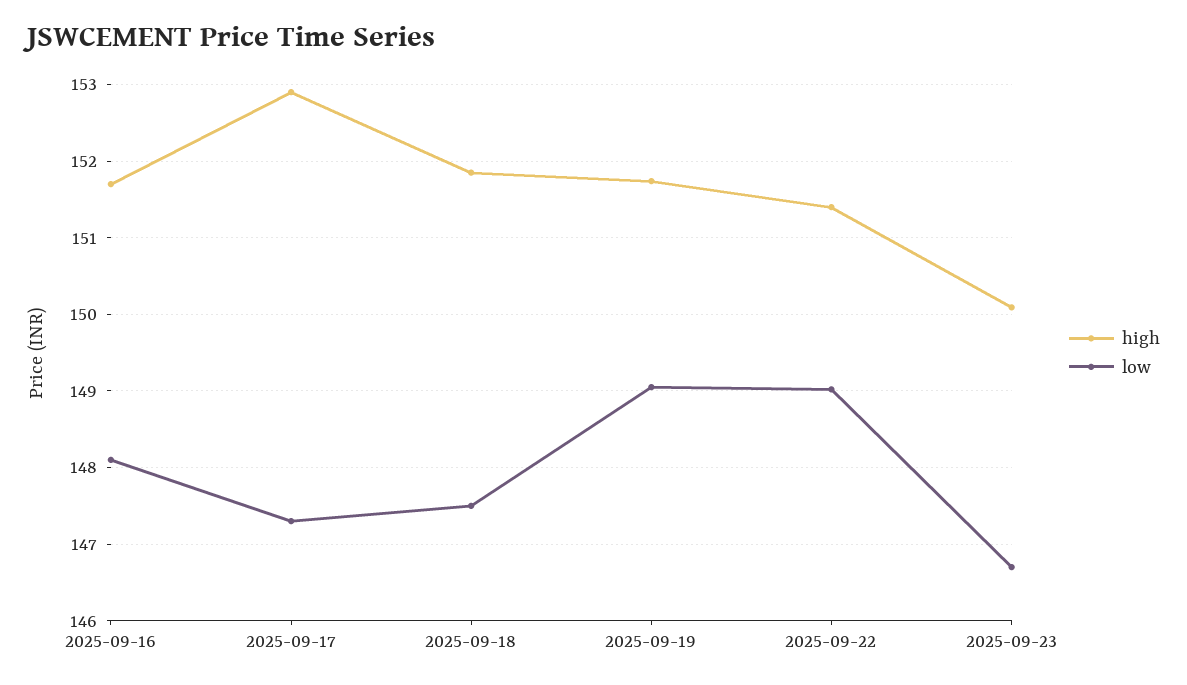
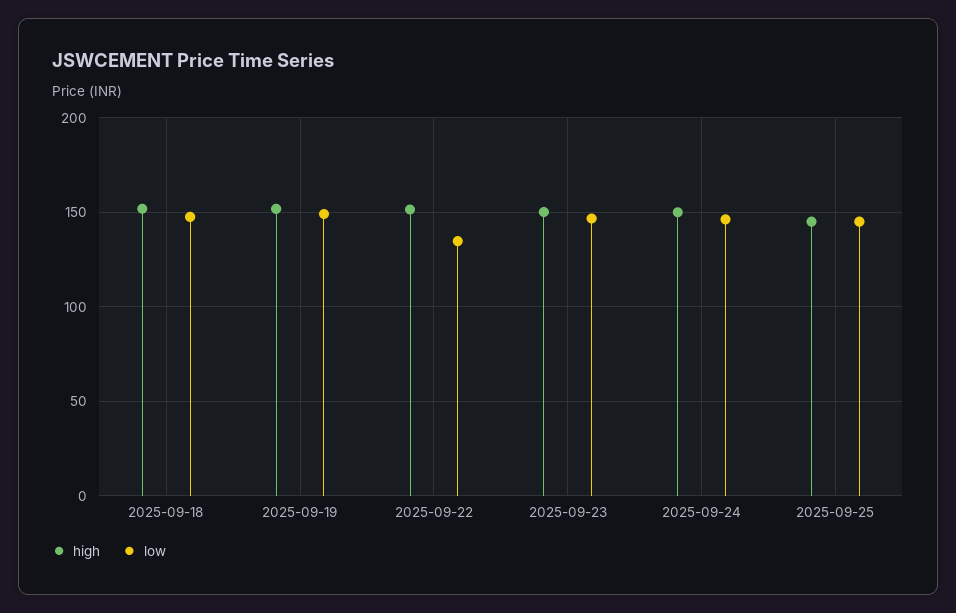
high, 2025-09-16: 151.7 -> none
low, 2025-09-16: 148.1 -> none
high, 2025-09-17: 152.9 -> none
low, 2025-09-17: 147.3 -> none
low, 2025-09-22: 149 -> 135
high, 2025-09-24: none -> 150
low, 2025-09-24: none -> 145
high, 2025-09-25: none -> 145
low, 2025-09-25: none -> 145

